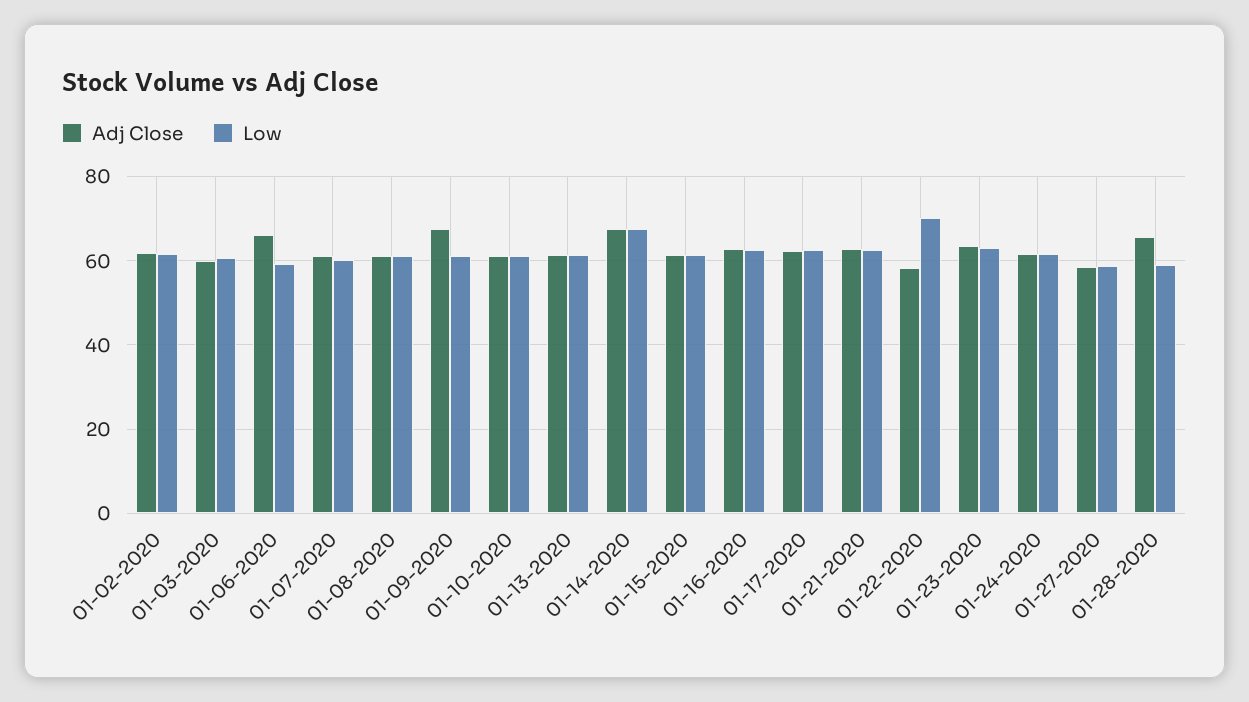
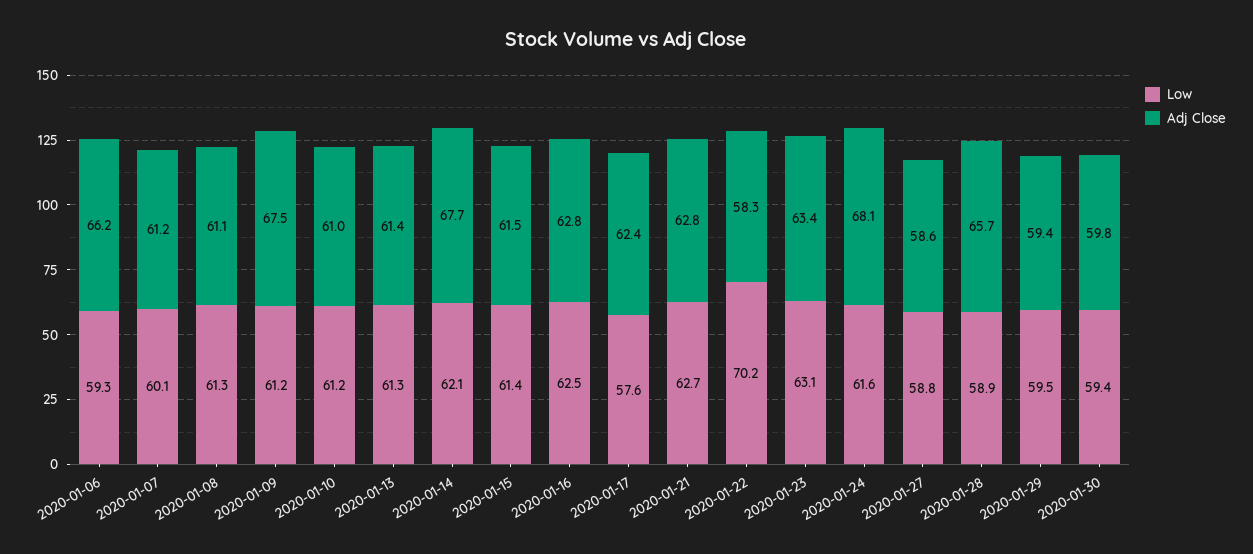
Adj Close, 01-02-2020: 62 -> none
Low, 01-02-2020: 62 -> none
Adj Close, 01-03-2020: 60 -> none
Low, 01-03-2020: 60 -> none
Low, 01-14-2020: 68 -> 62.1
Low, 01-17-2020: 62 -> 57.6
Adj Close, 01-24-2020: 62 -> 68.1
Low, 2020-01-29: none -> 59.5
Adj Close, 2020-01-29: none -> 59.4
Low, 2020-01-30: none -> 59.4
Adj Close, 2020-01-30: none -> 59.8

